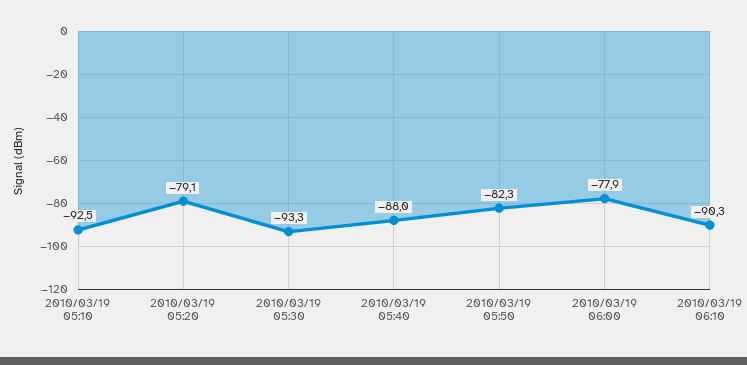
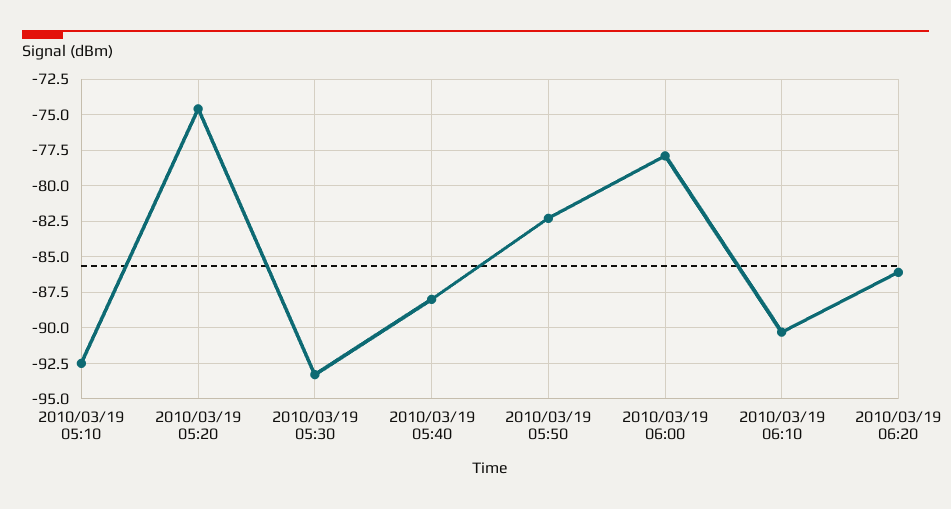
2010/03/19 05:20: -79.1 -> -74.5
2010/03/19 06:20: none -> -86

